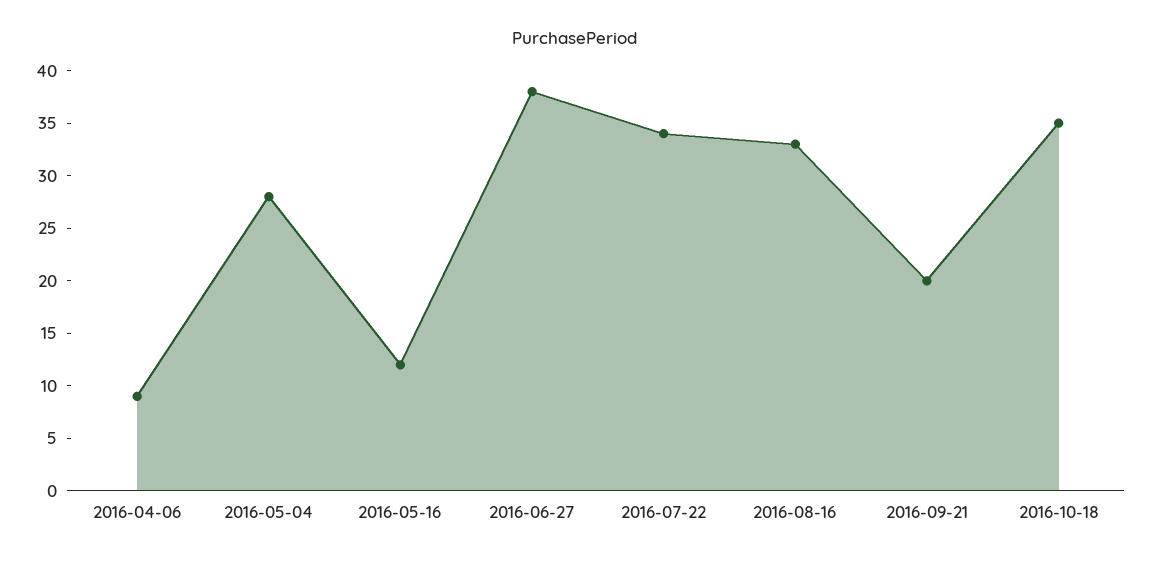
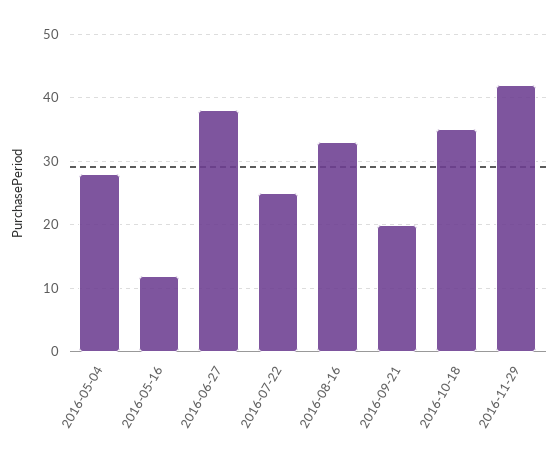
2016-04-06: 9 -> none
2016-07-22: 34 -> 25
2016-11-29: none -> 42

